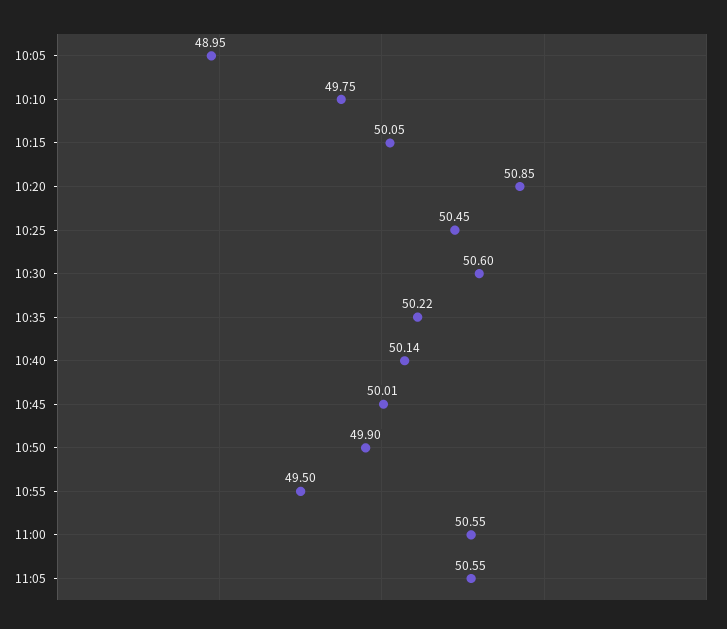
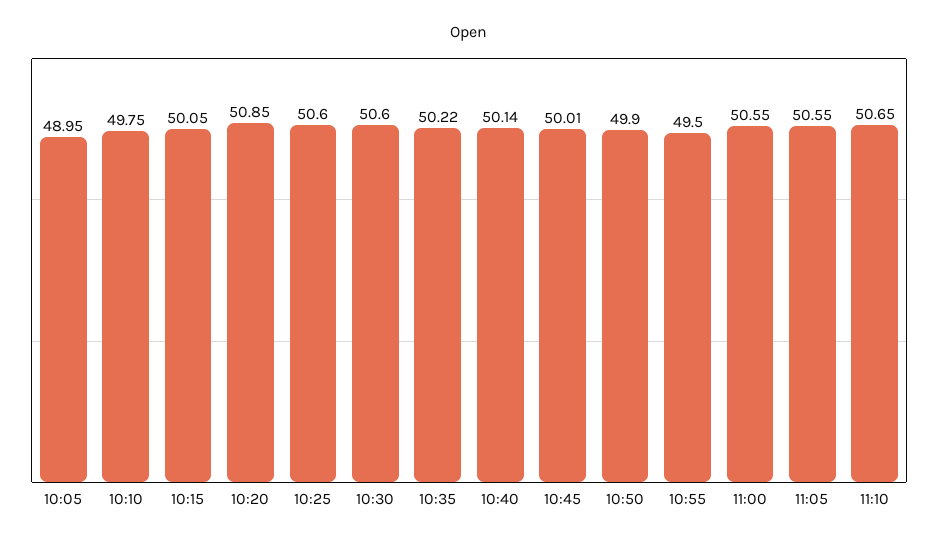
10:25: 50.45 -> 50.6
11:10: none -> 50.65

